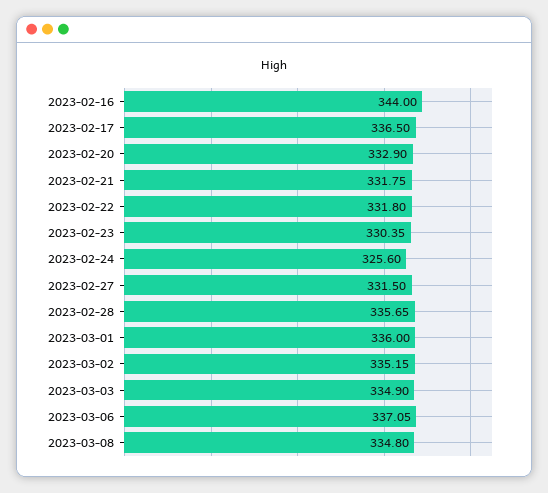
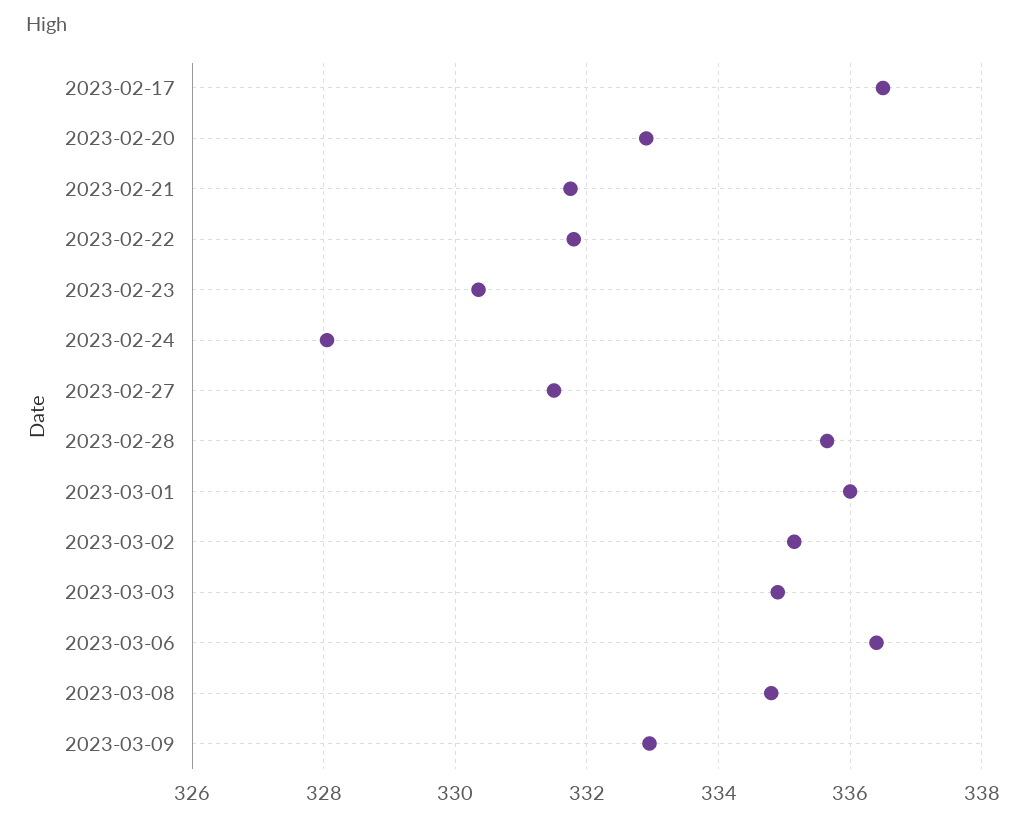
2023-02-16: 344 -> none
2023-02-24: 325.6 -> 328
2023-03-06: 337.05 -> 336.4
2023-03-09: none -> 333

